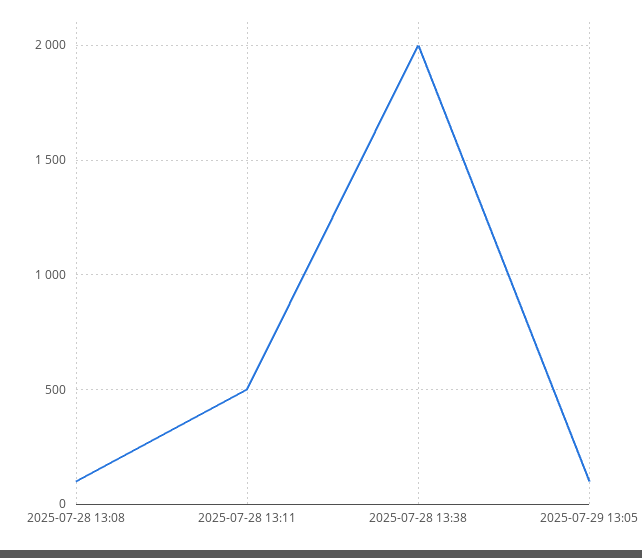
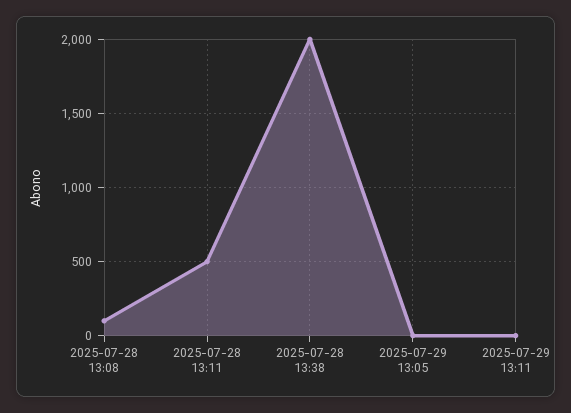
2025-07-29 13:05: 100 -> 0
2025-07-29 13:11: none -> 0

